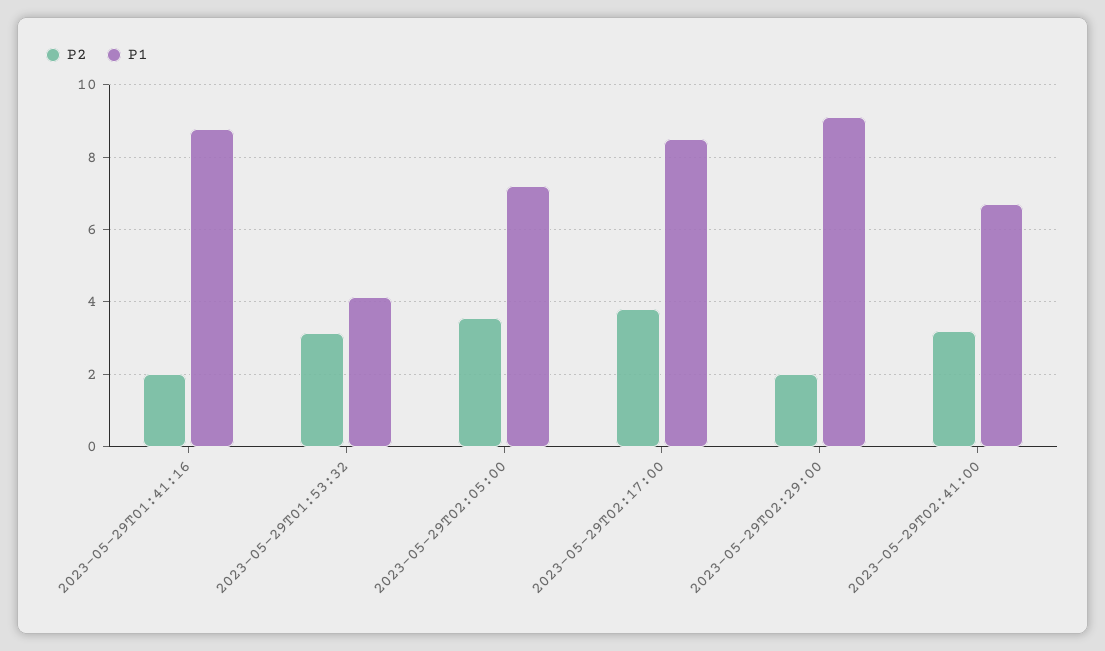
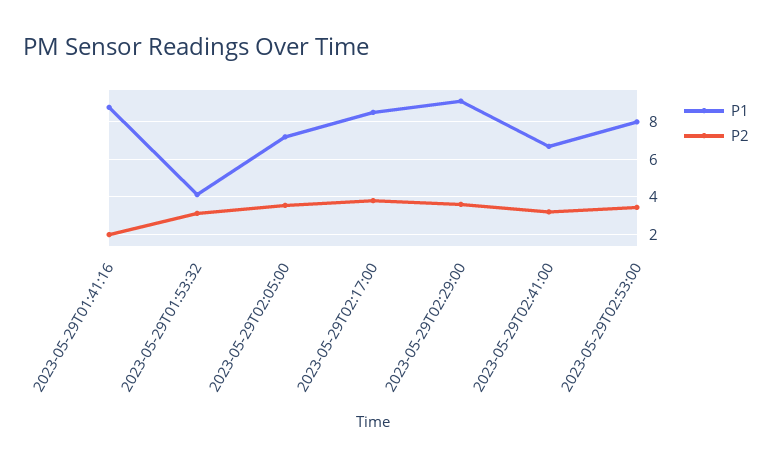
P2, 2023-05-29T02:29:00: 2 -> 3.5
P1, 2023-05-29T02:53:00: none -> 8
P2, 2023-05-29T02:53:00: none -> 3.5

